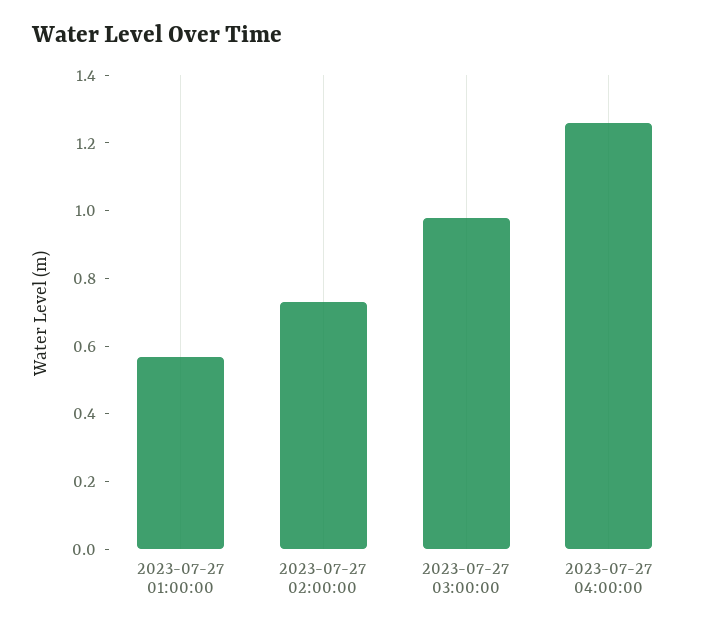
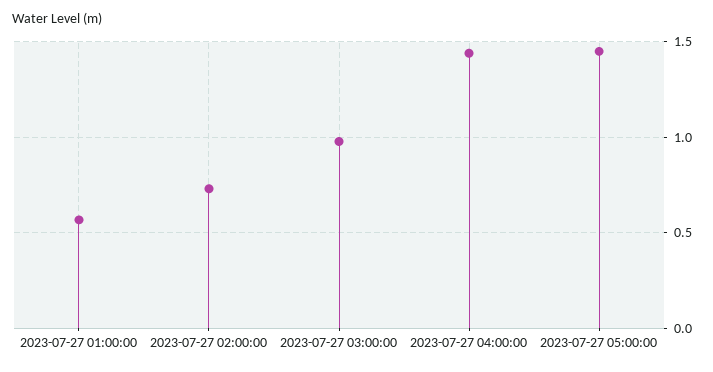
2023-07-27 04:00:00: 1.25 -> 1.45
2023-07-27 05:00:00: none -> 1.45

